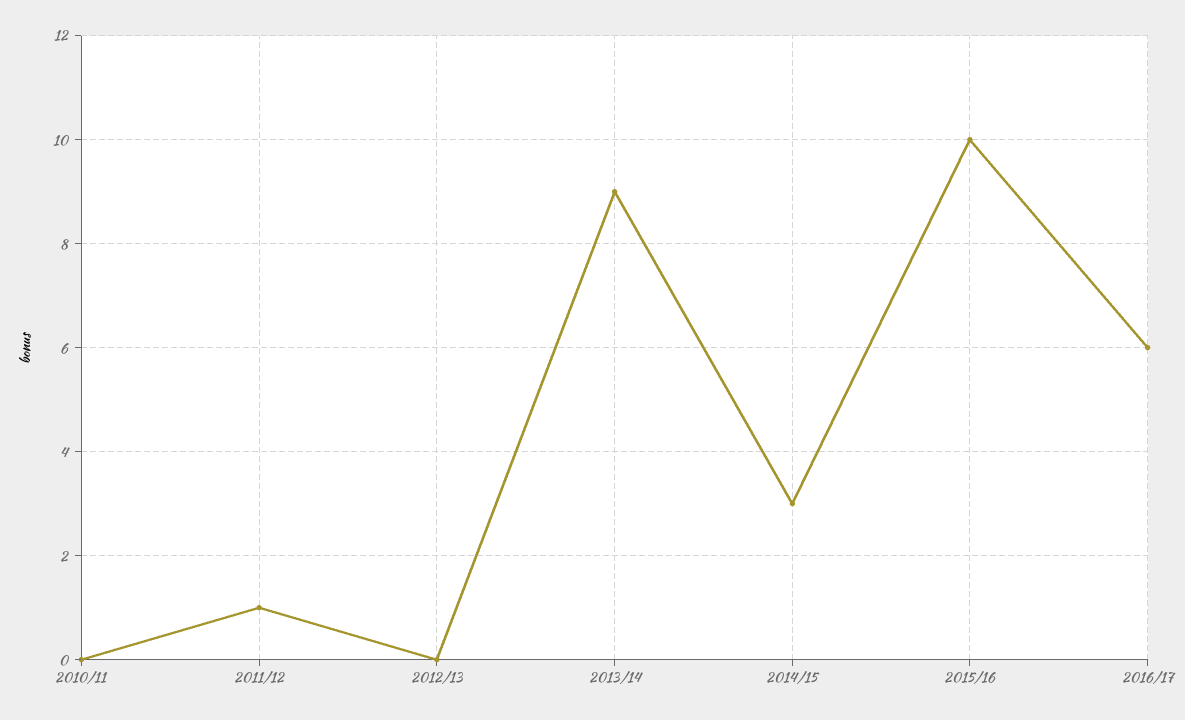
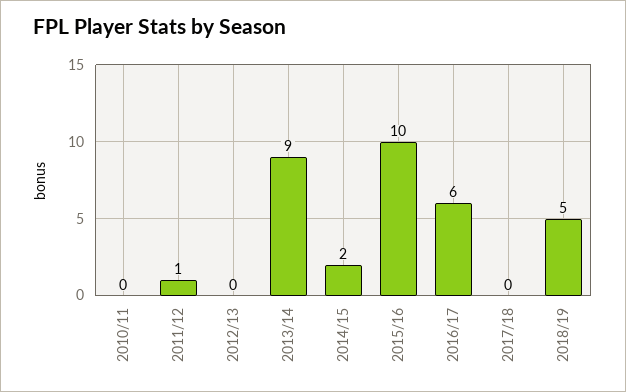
2014/15: 3 -> 2
2017/18: none -> 0
2018/19: none -> 5

